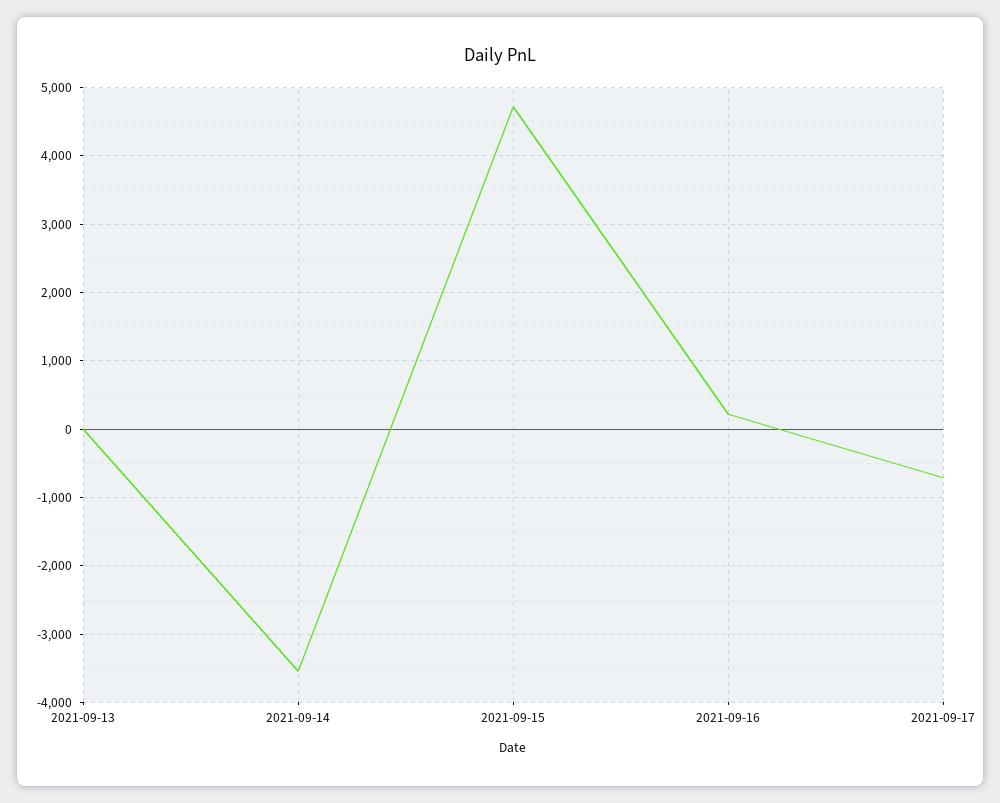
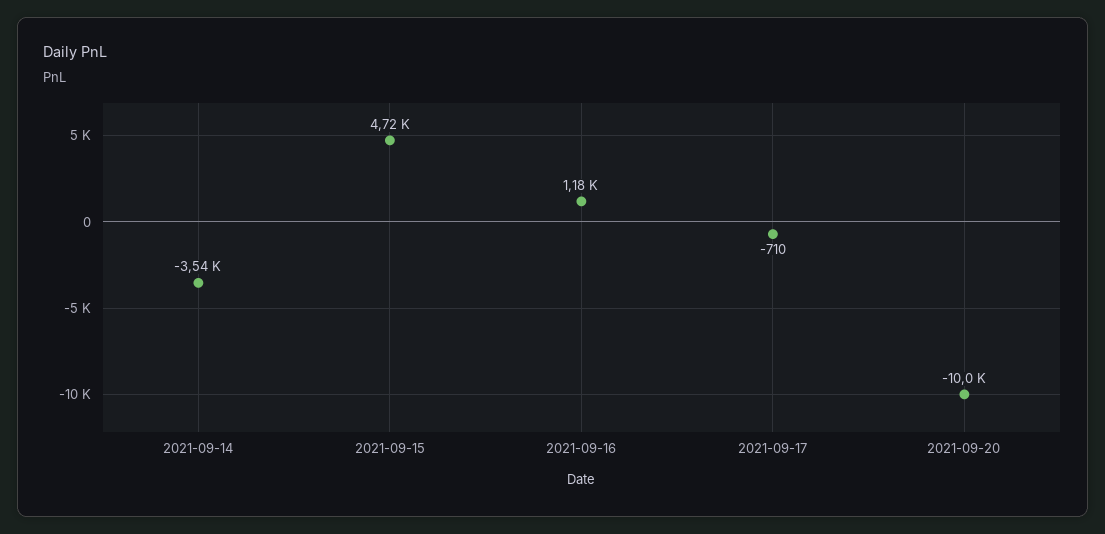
2021-09-13: 0 -> none
2021-09-16: 200 -> 1180
2021-09-20: none -> -10000

